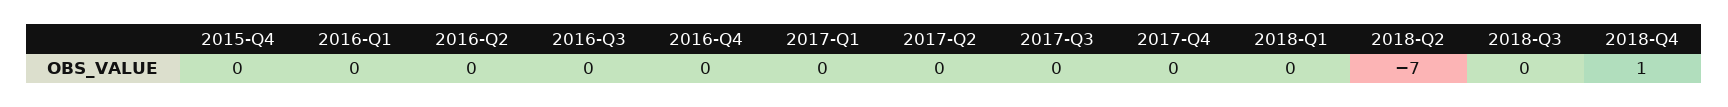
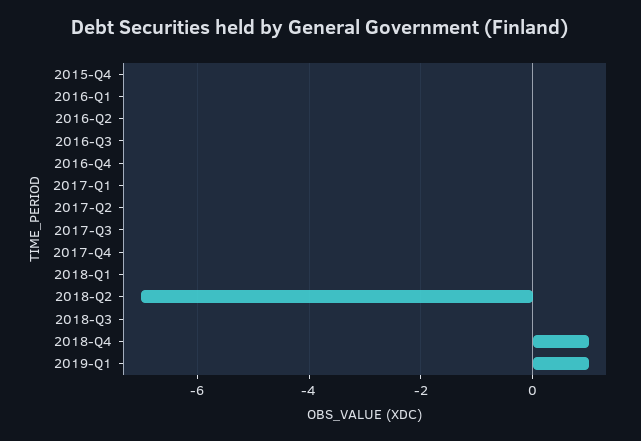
2019-Q1: none -> 1

